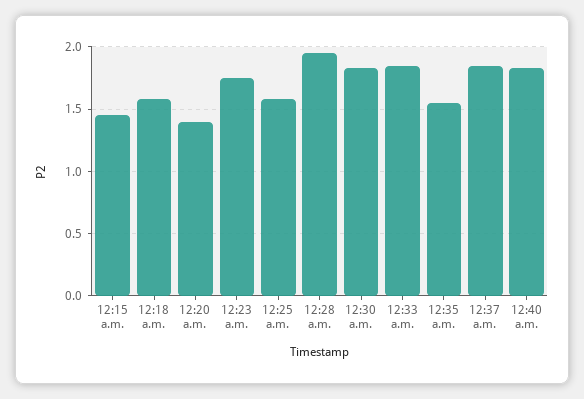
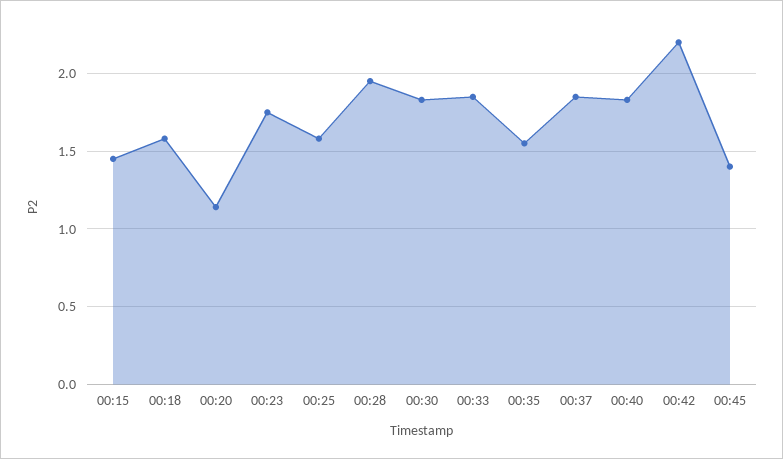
12:20 a.m.: 1.4 -> 1.15
00:42: none -> 2.2
00:45: none -> 1.4

